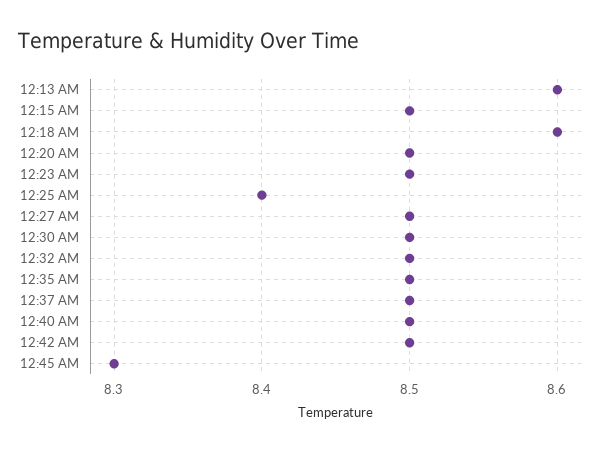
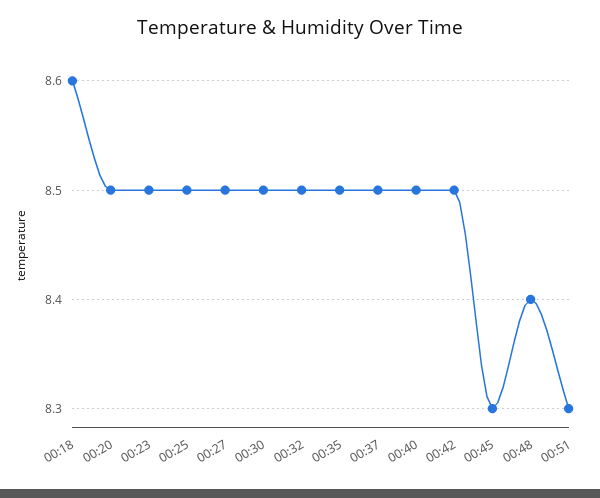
12:13 AM: 8.6 -> none
12:15 AM: 8.5 -> none
12:25 AM: 8.4 -> 8.5
00:48: none -> 8.4
00:51: none -> 8.3

